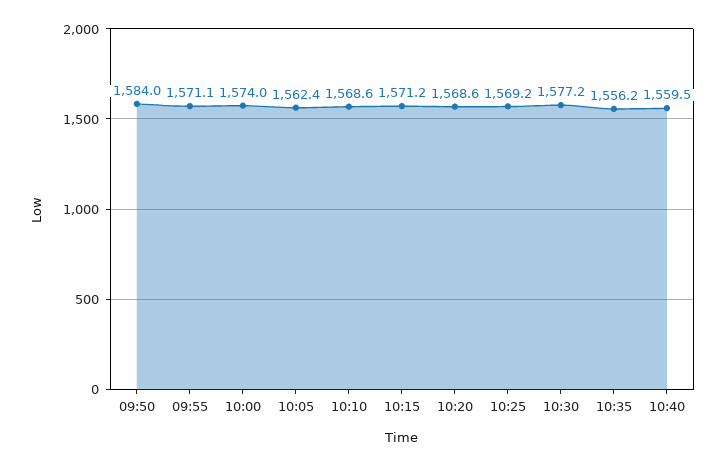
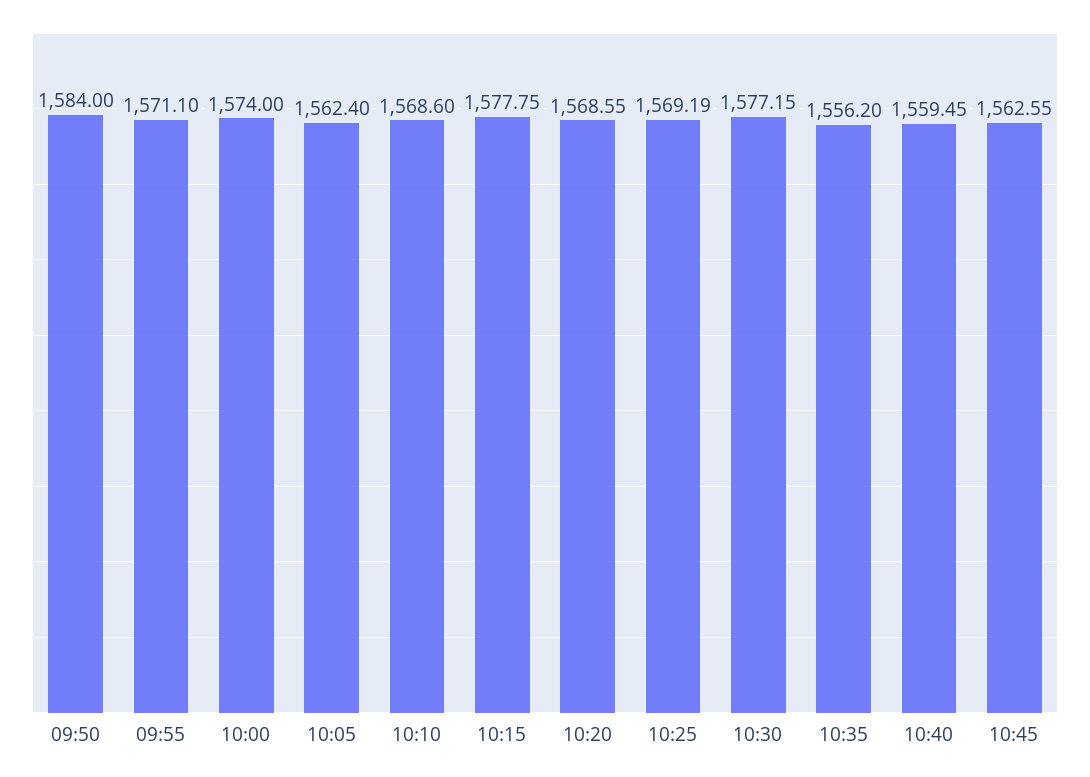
10:15: 1571.2 -> 1577.75
10:45: none -> 1562.55

